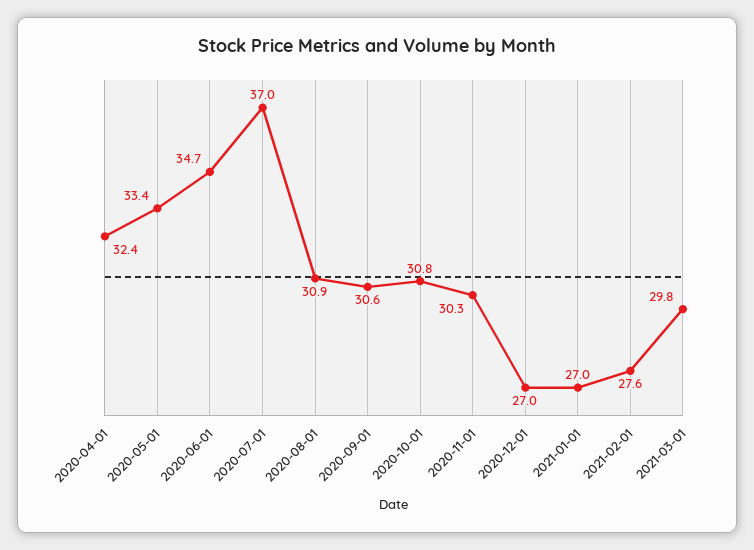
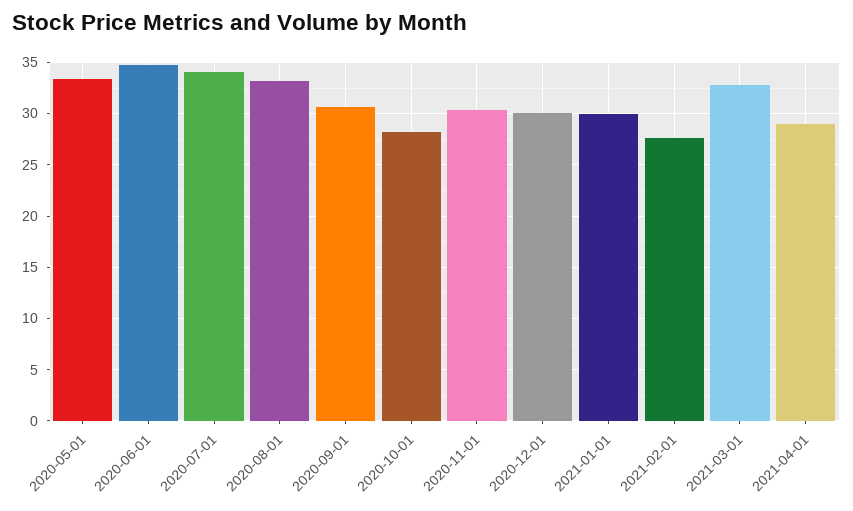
2020-04-01: 32.4 -> none
2020-07-01: 37 -> 34
2020-08-01: 30.9 -> 33
2020-10-01: 30.8 -> 28
2020-12-01: 27 -> 30
2021-01-01: 27 -> 30
2021-03-01: 29.8 -> 33
2021-04-01: none -> 29

